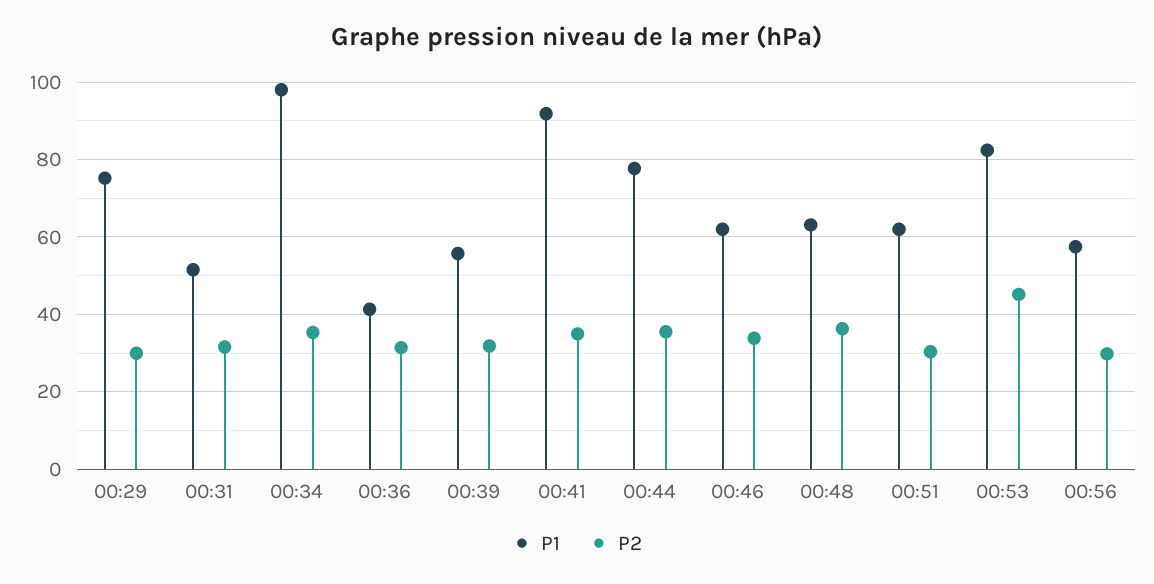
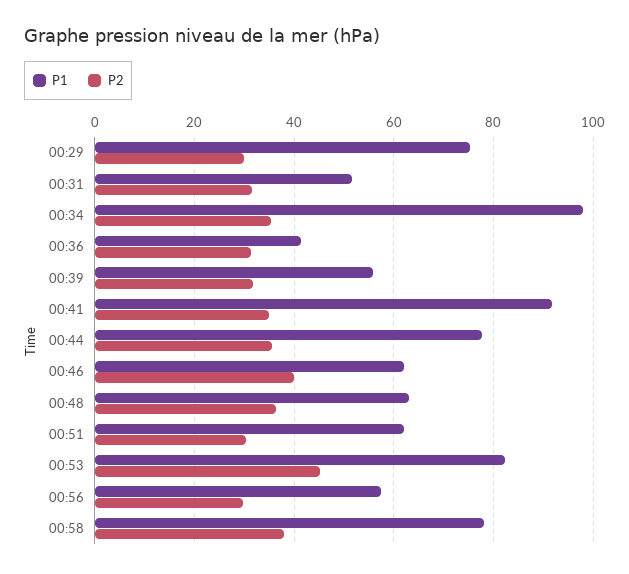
P2, 00:46: 34 -> 40
P1, 00:58: none -> 78
P2, 00:58: none -> 38

